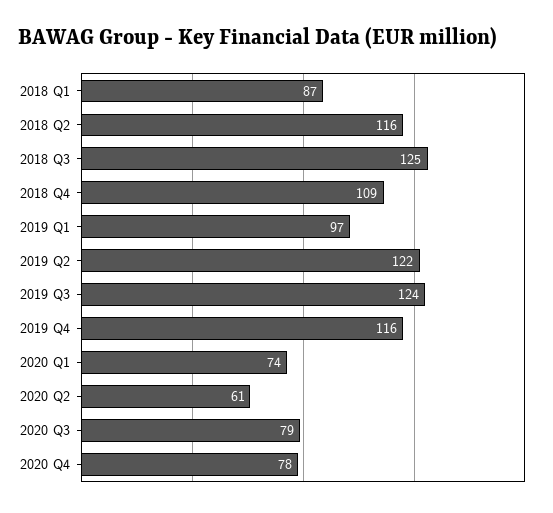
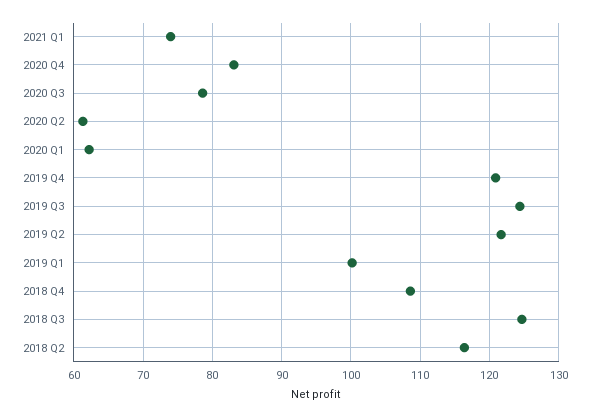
2018 Q1: 87 -> none
2019 Q1: 97 -> 100
2019 Q4: 116 -> 121
2020 Q1: 74 -> 62
2020 Q4: 78 -> 83
2021 Q1: none -> 74

